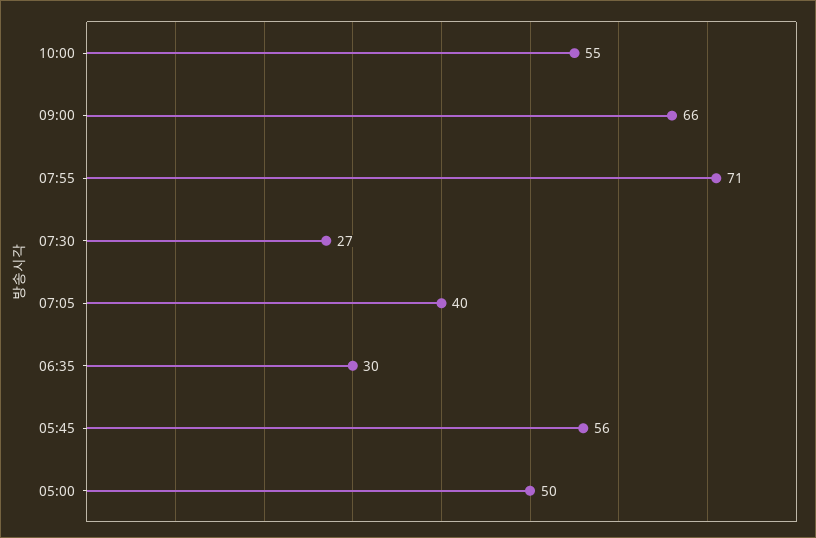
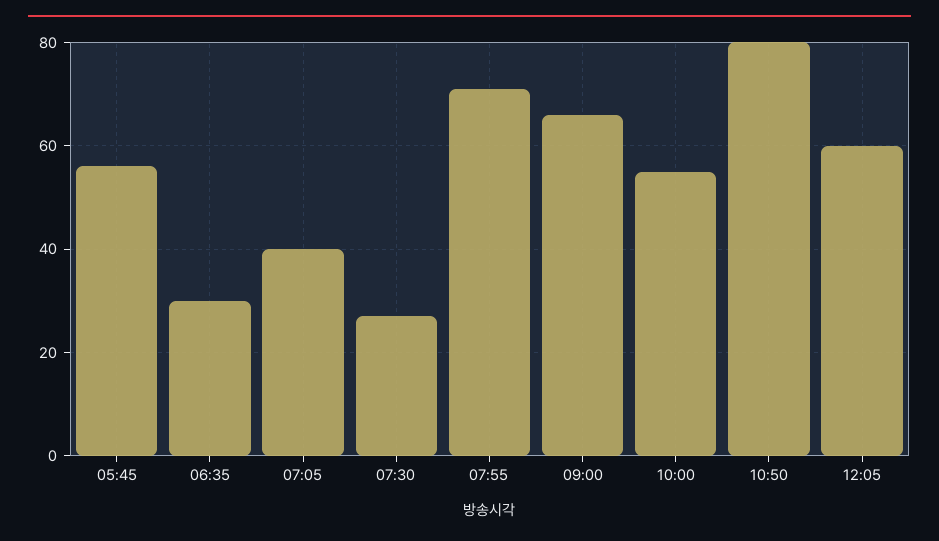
05:00: 50 -> none
10:50: none -> 80
12:05: none -> 60

